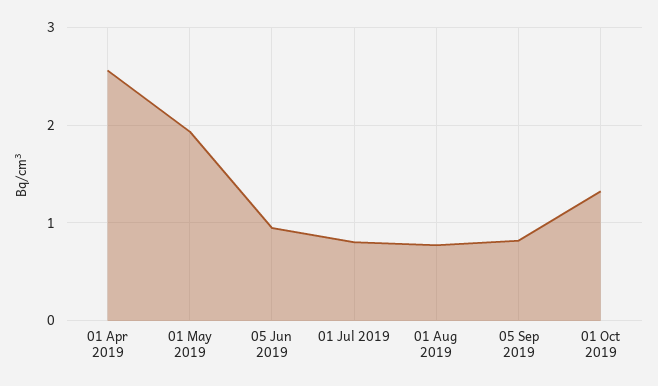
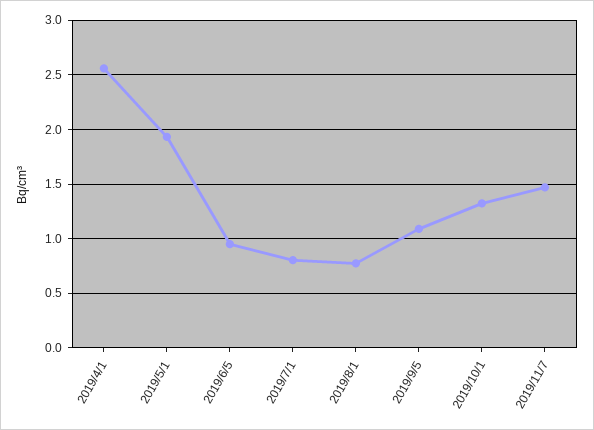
05 Sep 2019: 0.8 -> 1.1
2019/11/7: none -> 1.5

